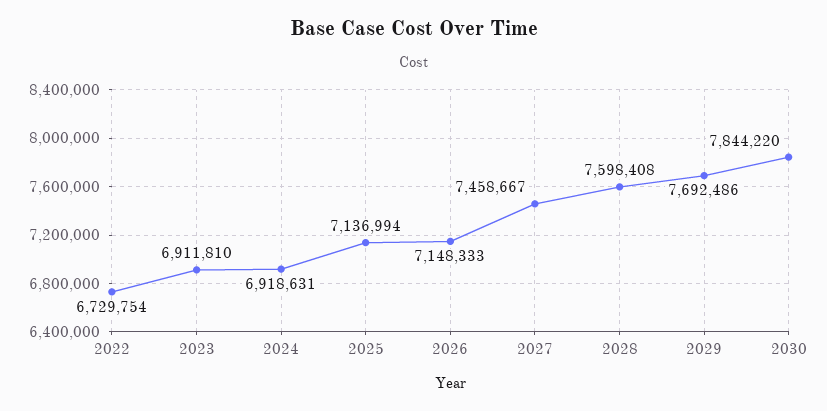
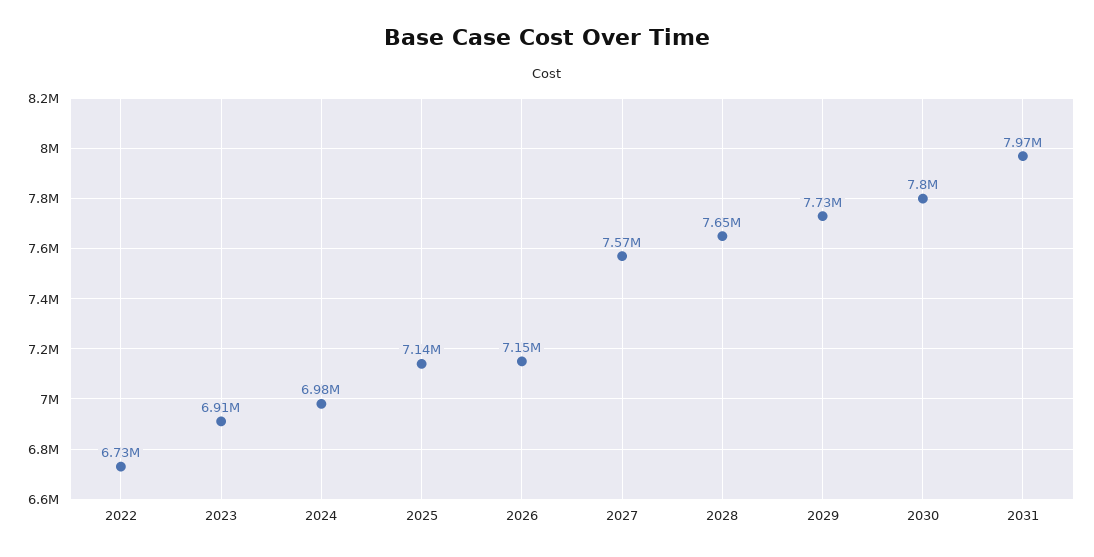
2024: 6918631 -> 6980000
2027: 7458667 -> 7570000
2028: 7598408 -> 7650000
2029: 7692486 -> 7730000
2030: 7844220 -> 7800000
2031: none -> 7970000

